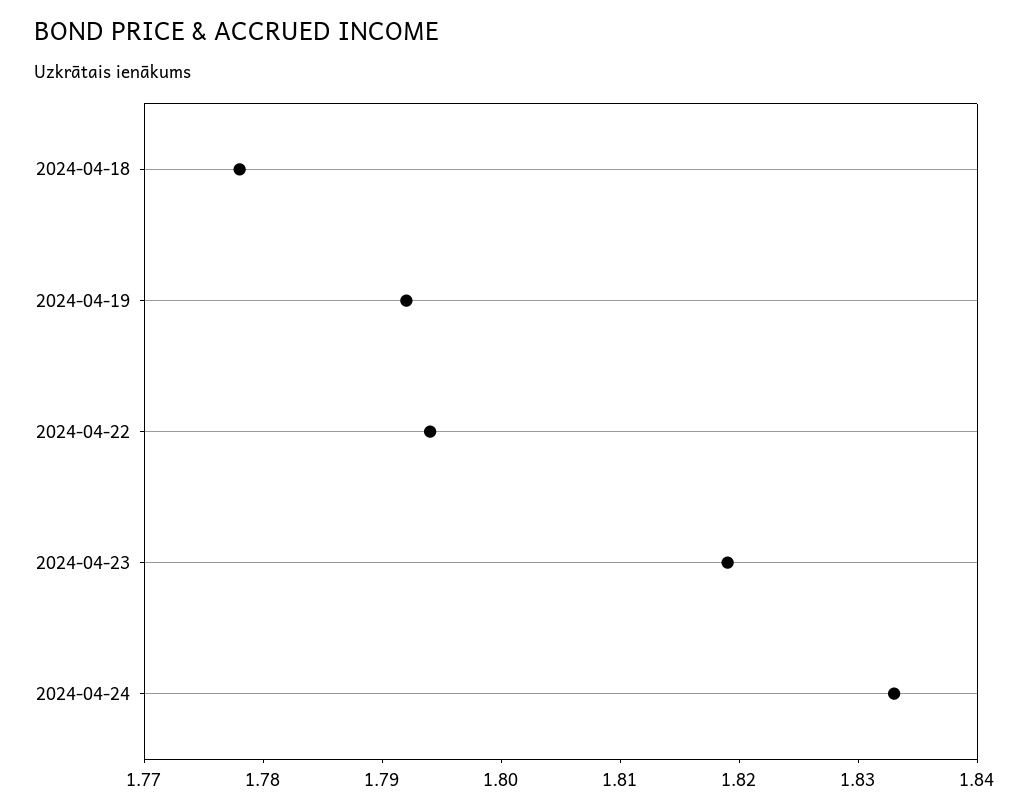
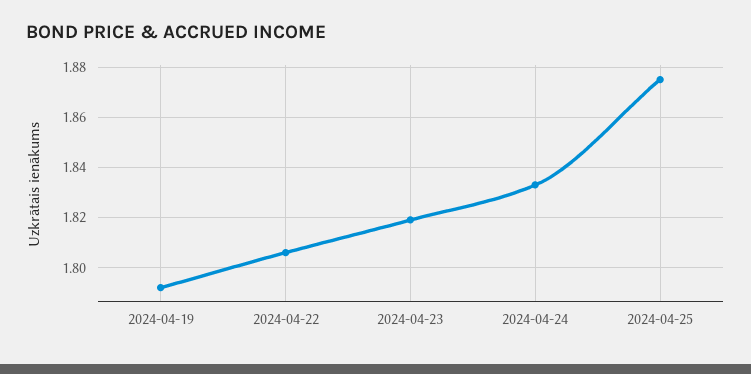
2024-04-18: 1.778 -> none
2024-04-22: 1.794 -> 1.805
2024-04-25: none -> 1.875

